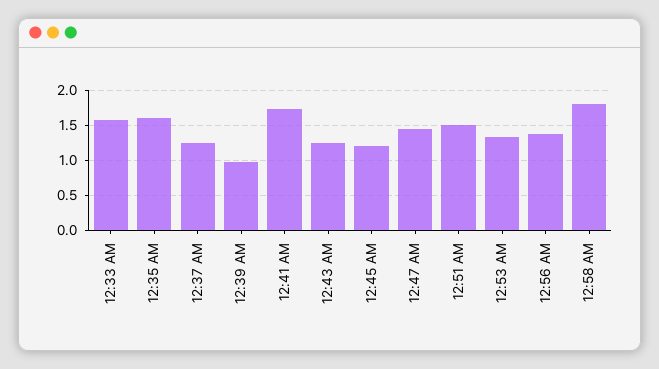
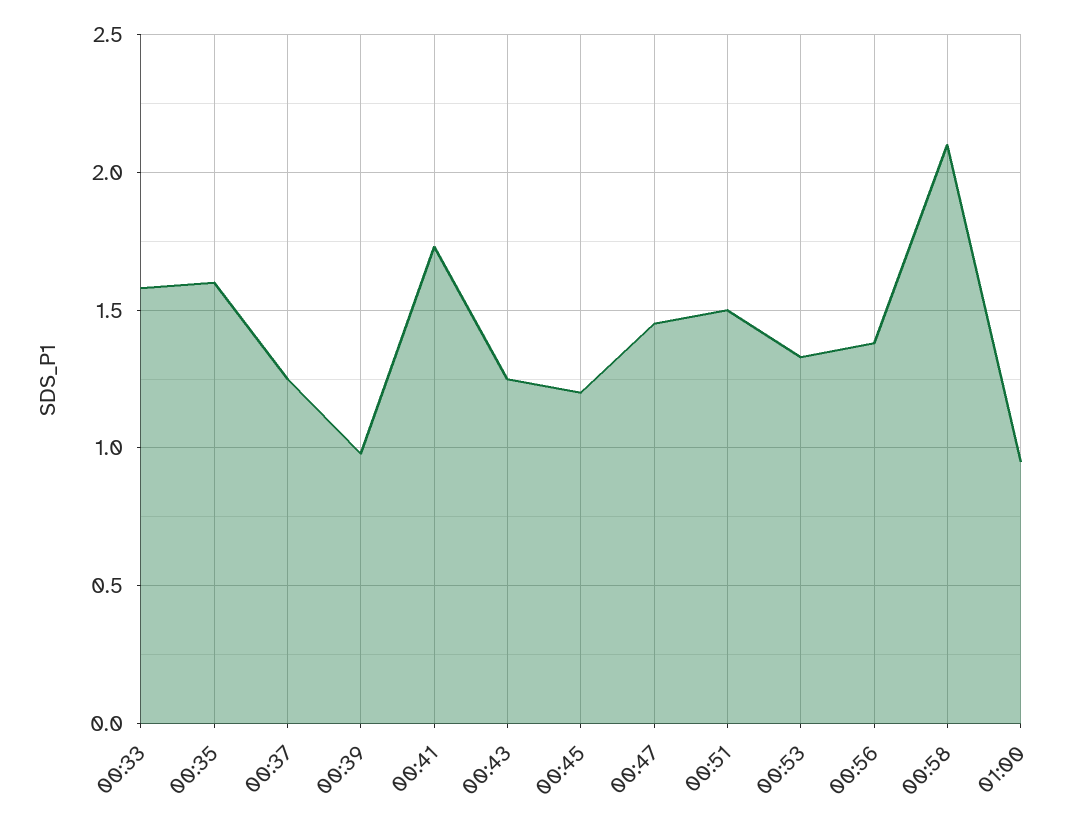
12:58 AM: 1.8 -> 2.1
01:00: none -> 0.95

